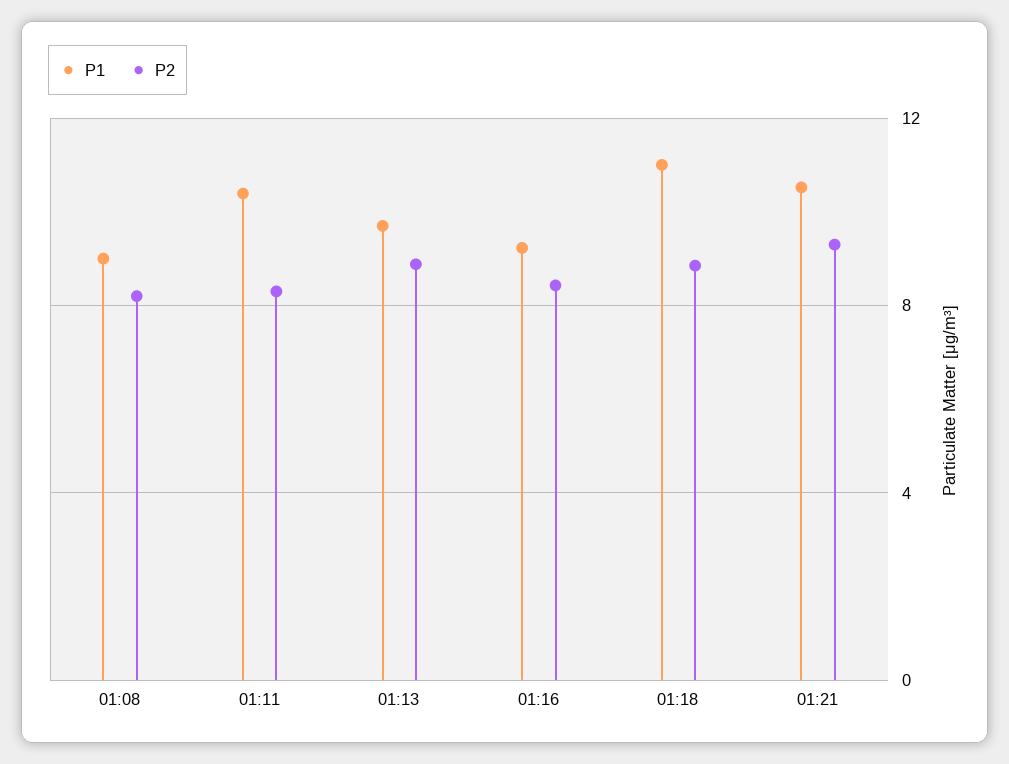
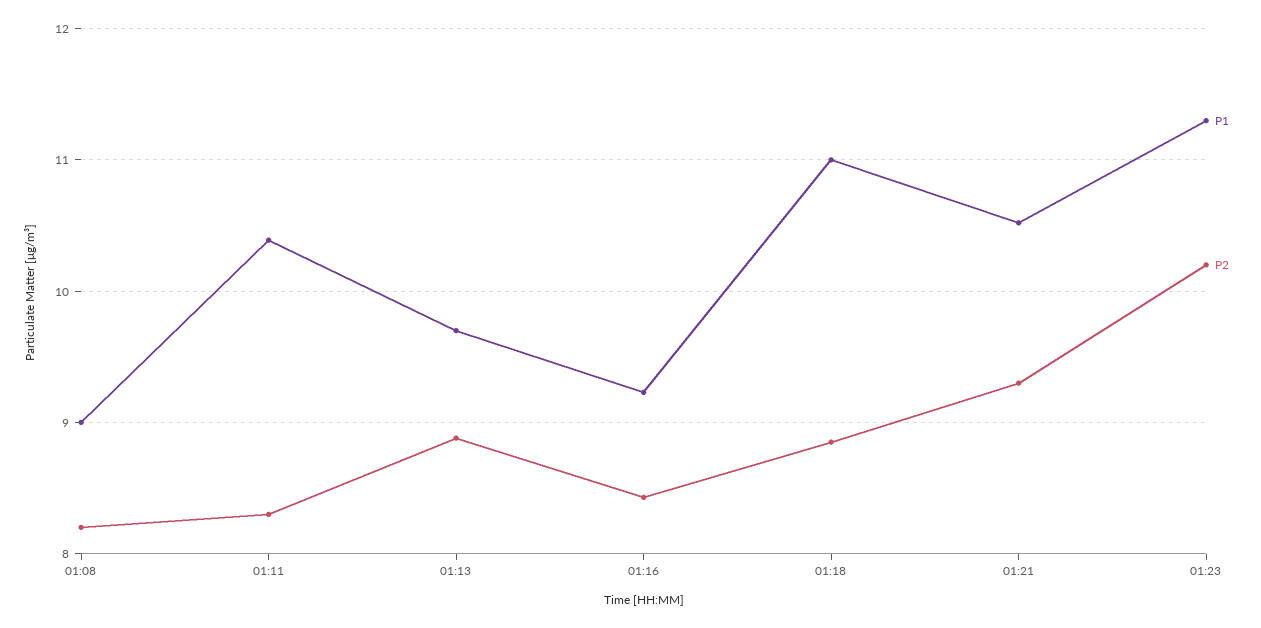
P1, 01:23: none -> 11.3
P2, 01:23: none -> 10.2

